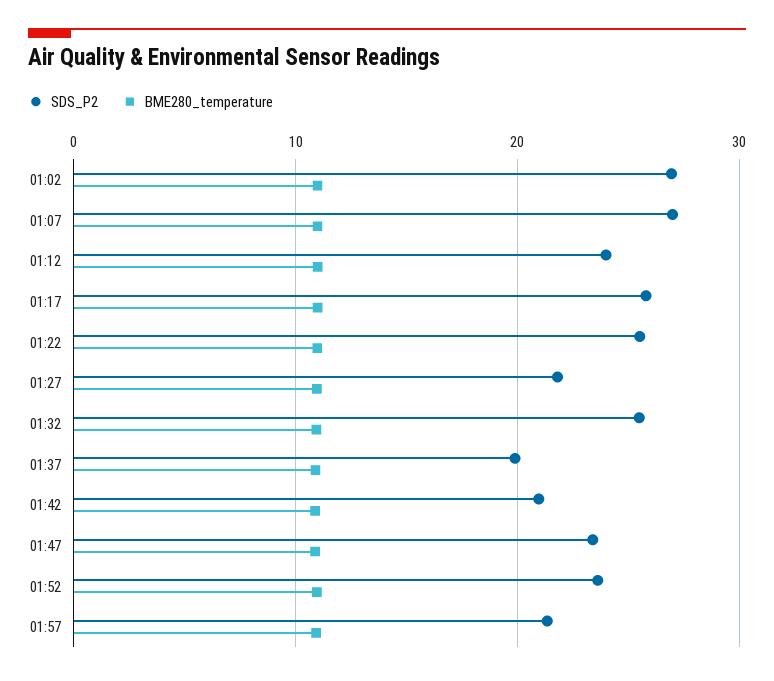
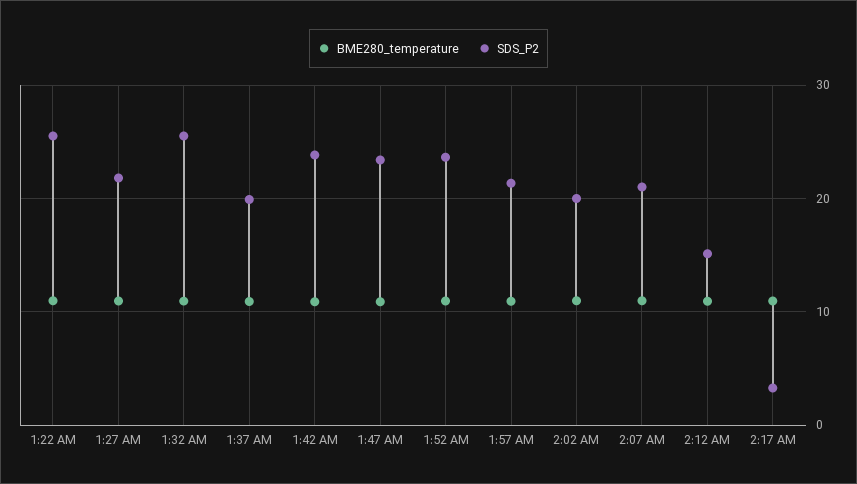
SDS_P2, 01:02: 27 -> none
BME280_temperature, 01:02: 11 -> none
SDS_P2, 01:07: 27 -> none
BME280_temperature, 01:07: 11 -> none
SDS_P2, 01:12: 24 -> none
BME280_temperature, 01:12: 11 -> none
SDS_P2, 01:17: 26 -> none
BME280_temperature, 01:17: 11 -> none
SDS_P2, 01:42: 21 -> 24
BME280_temperature, 2:02 AM: none -> 11
SDS_P2, 2:02 AM: none -> 20
BME280_temperature, 2:07 AM: none -> 11
SDS_P2, 2:07 AM: none -> 21
BME280_temperature, 2:12 AM: none -> 11
SDS_P2, 2:12 AM: none -> 15
BME280_temperature, 2:17 AM: none -> 11
SDS_P2, 2:17 AM: none -> 3

